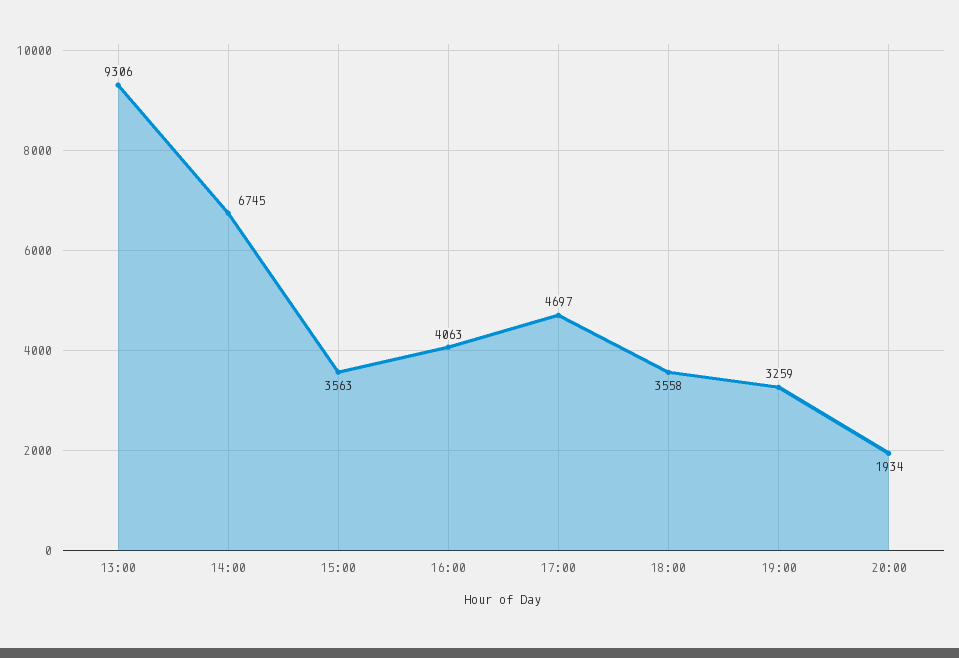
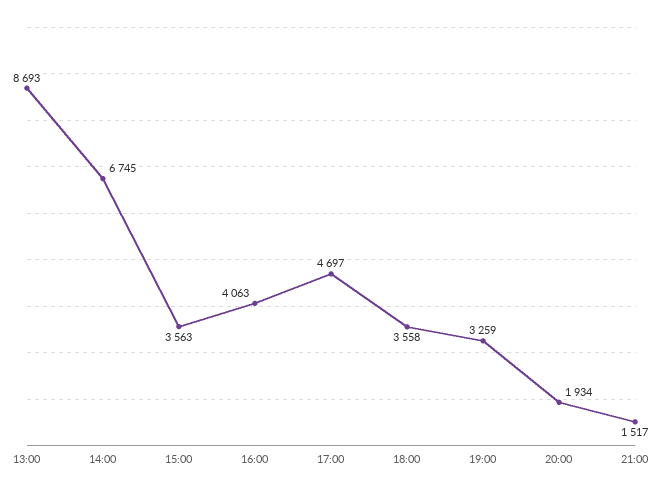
13:00: 9306 -> 8693
21:00: none -> 1517

